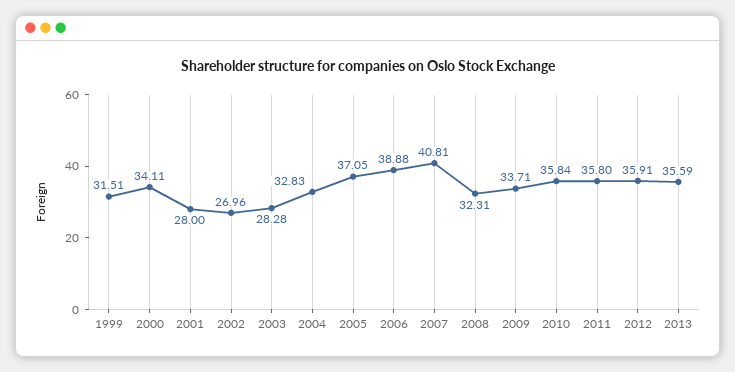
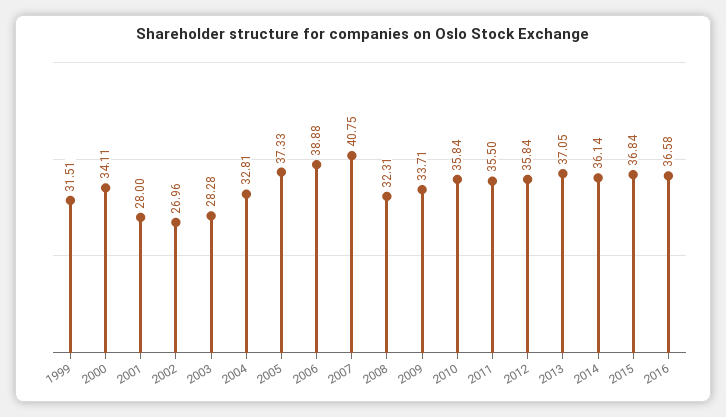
2004: 32.83 -> 32.81
2005: 37.05 -> 37.33
2007: 40.81 -> 40.75
2011: 35.8 -> 35.5
2012: 35.91 -> 35.84
2013: 35.59 -> 37.05
2014: none -> 36.14
2015: none -> 36.84
2016: none -> 36.58

